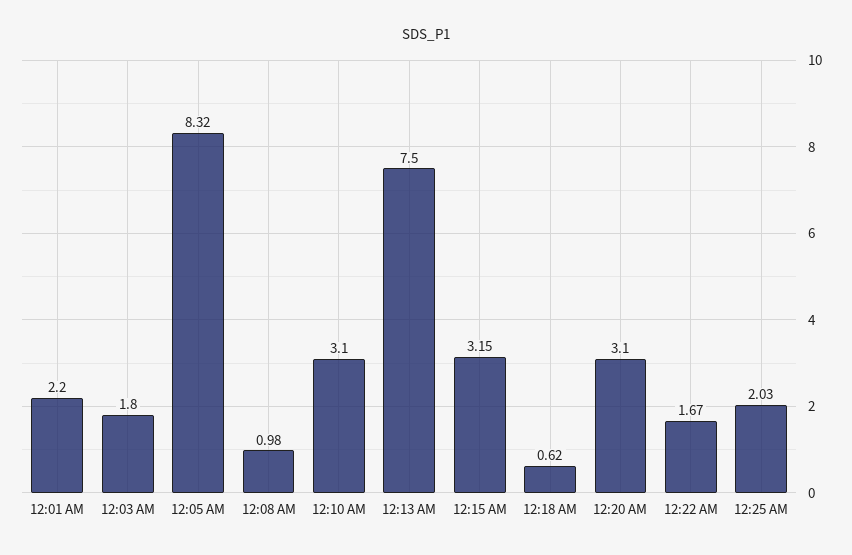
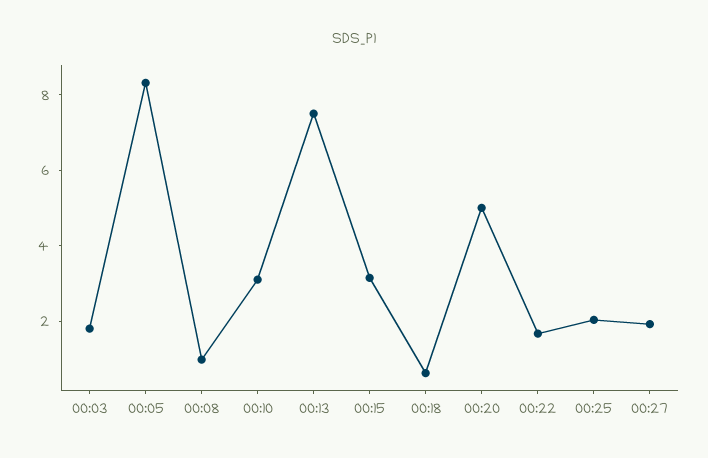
12:01 AM: 2.2 -> none
12:20 AM: 3.1 -> 5
00:27: none -> 2

